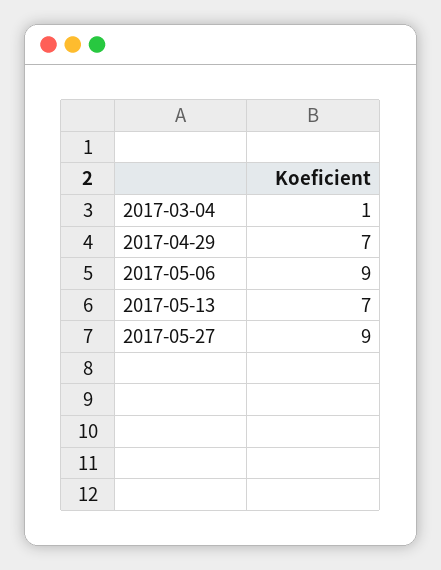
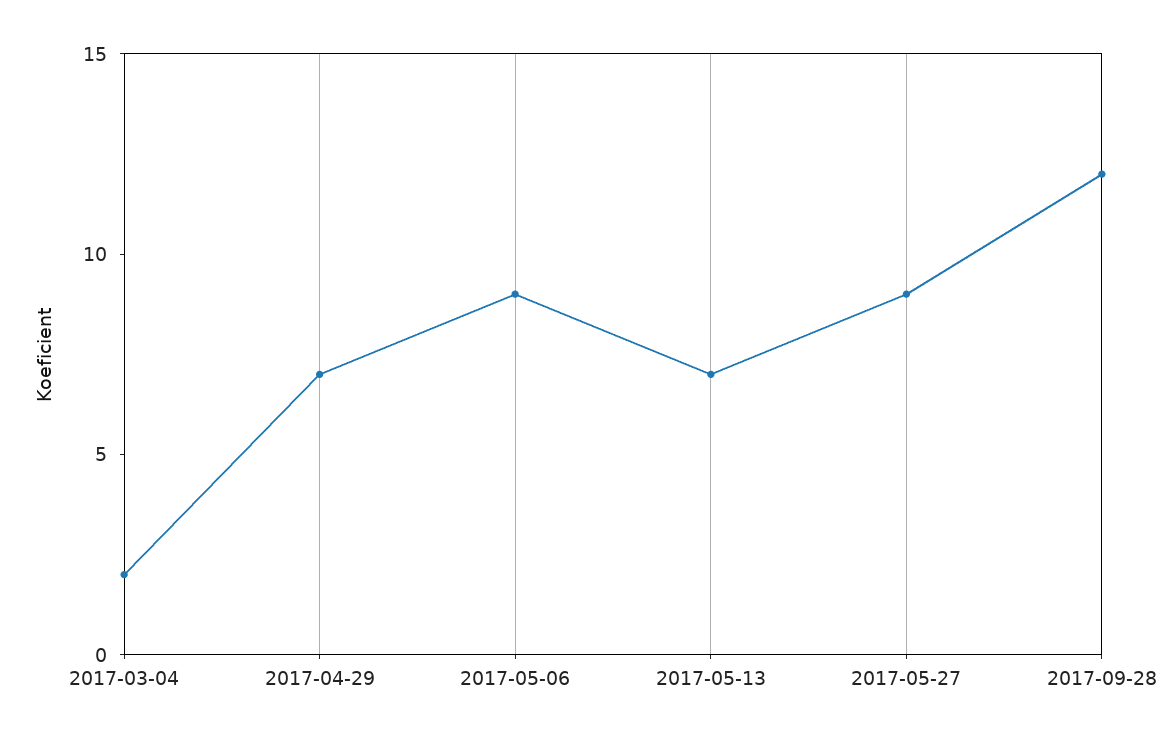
2017-03-04: 1 -> 2
2017-09-28: none -> 12

